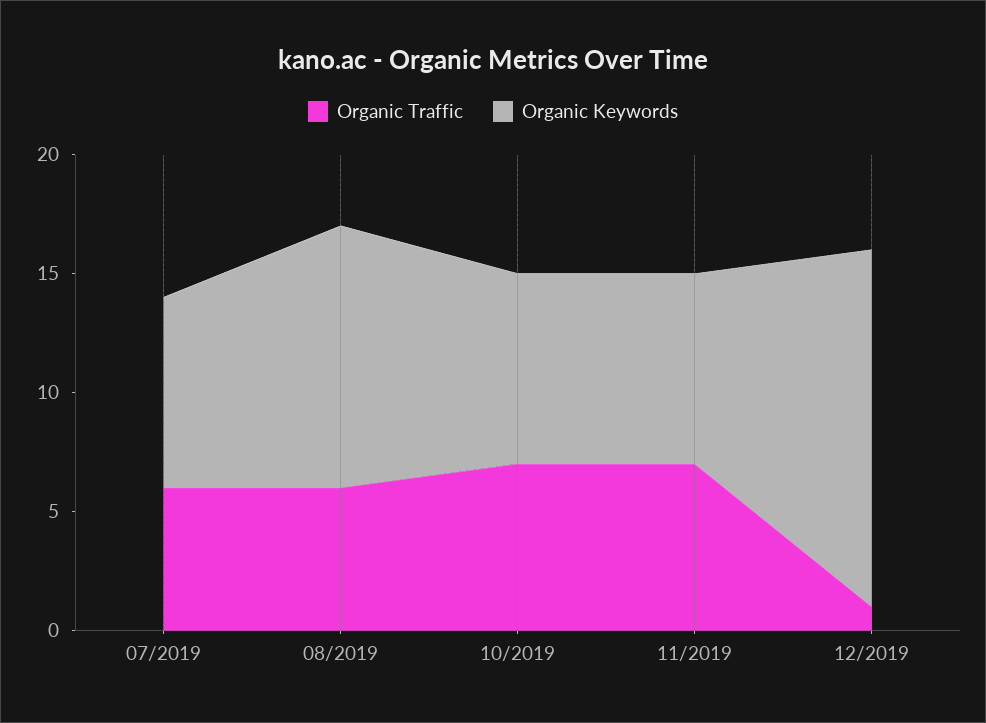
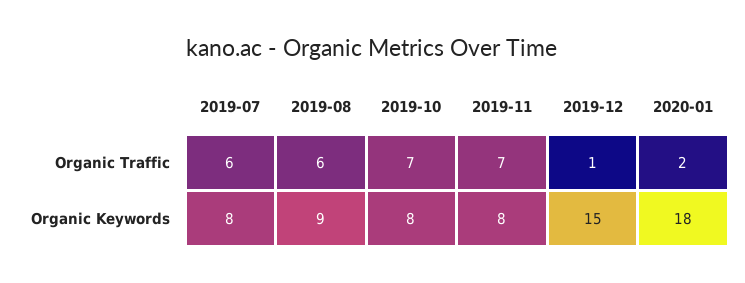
Organic Keywords, 08/2019: 11 -> 9
Organic Traffic, 2020-01: none -> 2
Organic Keywords, 2020-01: none -> 18

